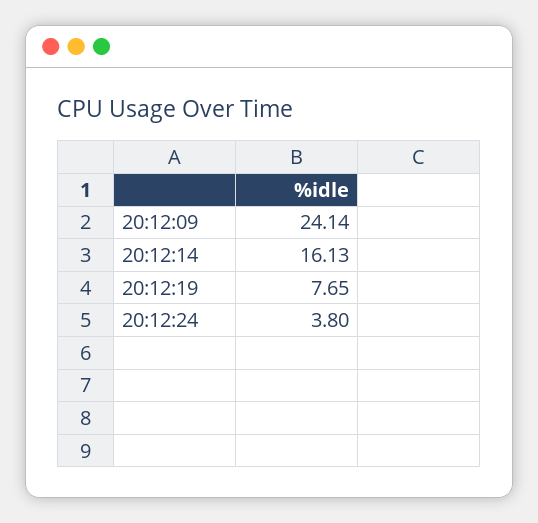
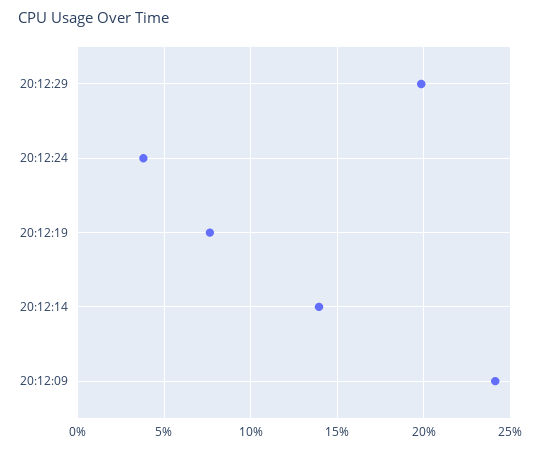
20:12:14: 16.13 -> 14
20:12:29: none -> 20

